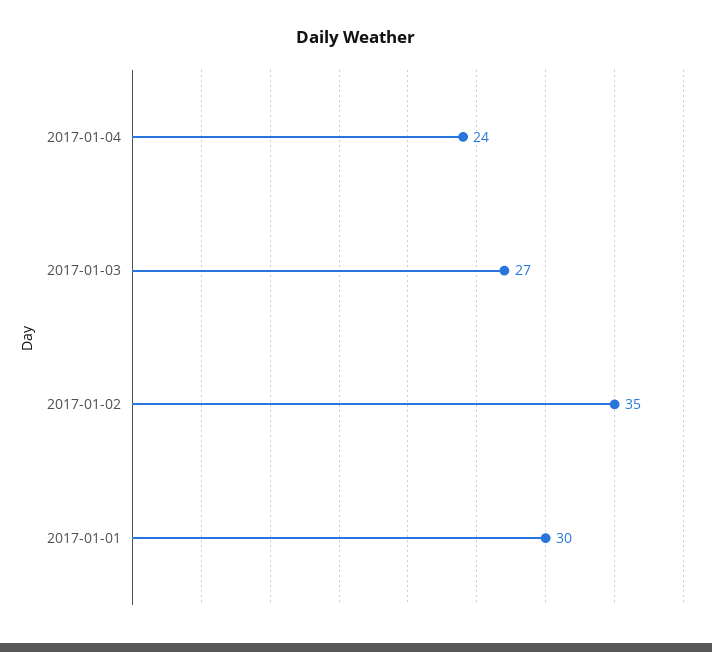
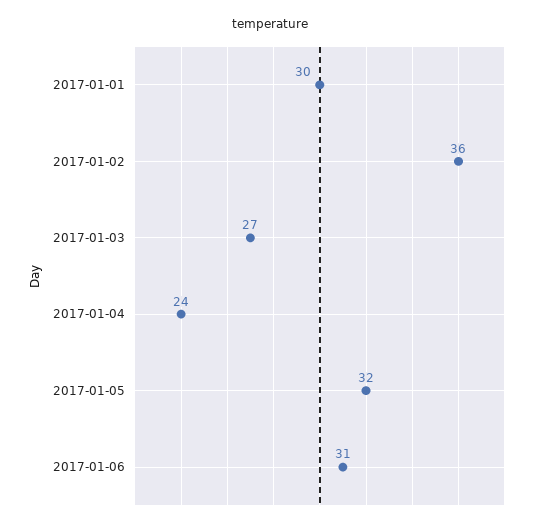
2017-01-02: 35 -> 36
2017-01-05: none -> 32
2017-01-06: none -> 31

